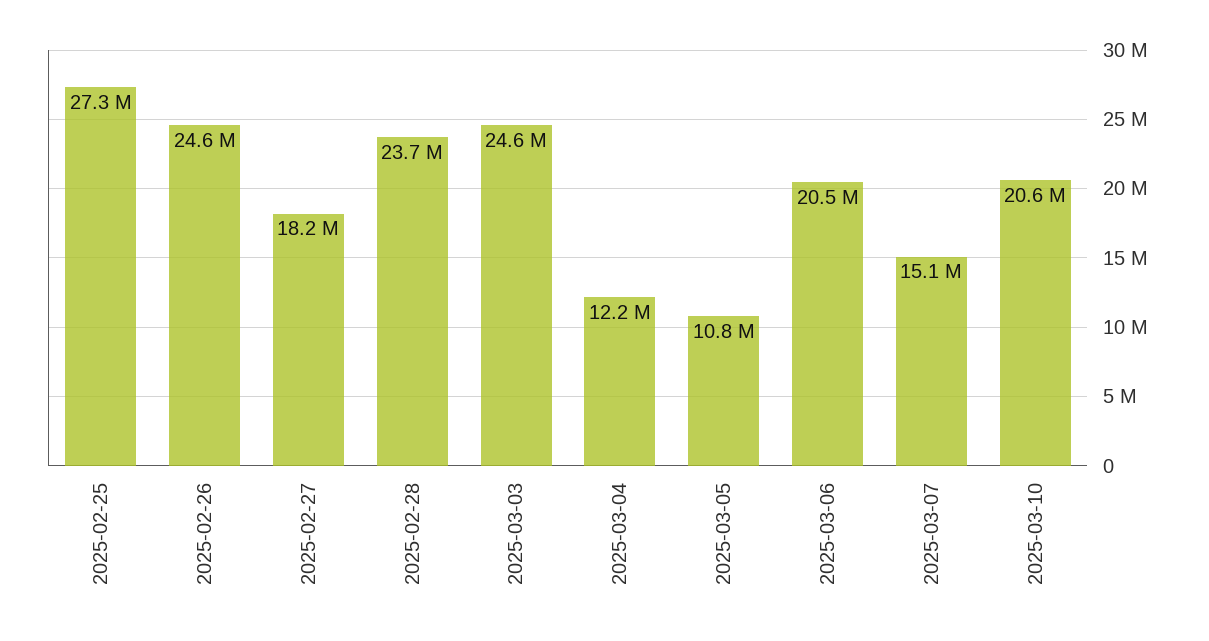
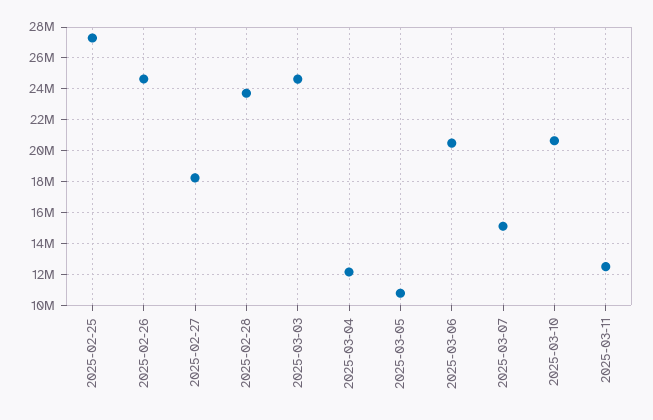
2025-03-11: none -> 12500000

